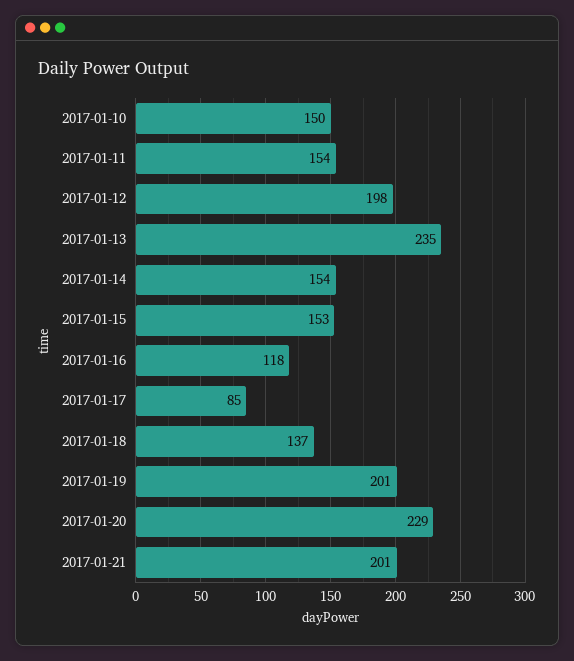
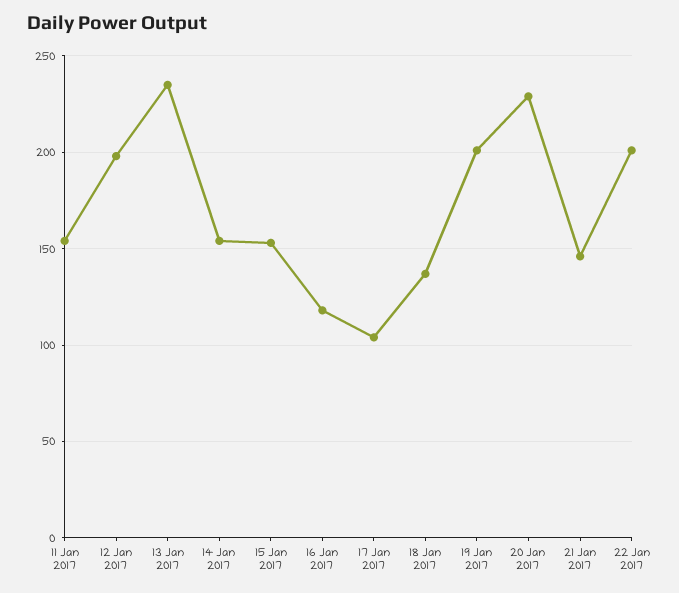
2017-01-10: 150 -> none
2017-01-17: 85 -> 105
2017-01-21: 201 -> 145
22 Jan 2017: none -> 200

